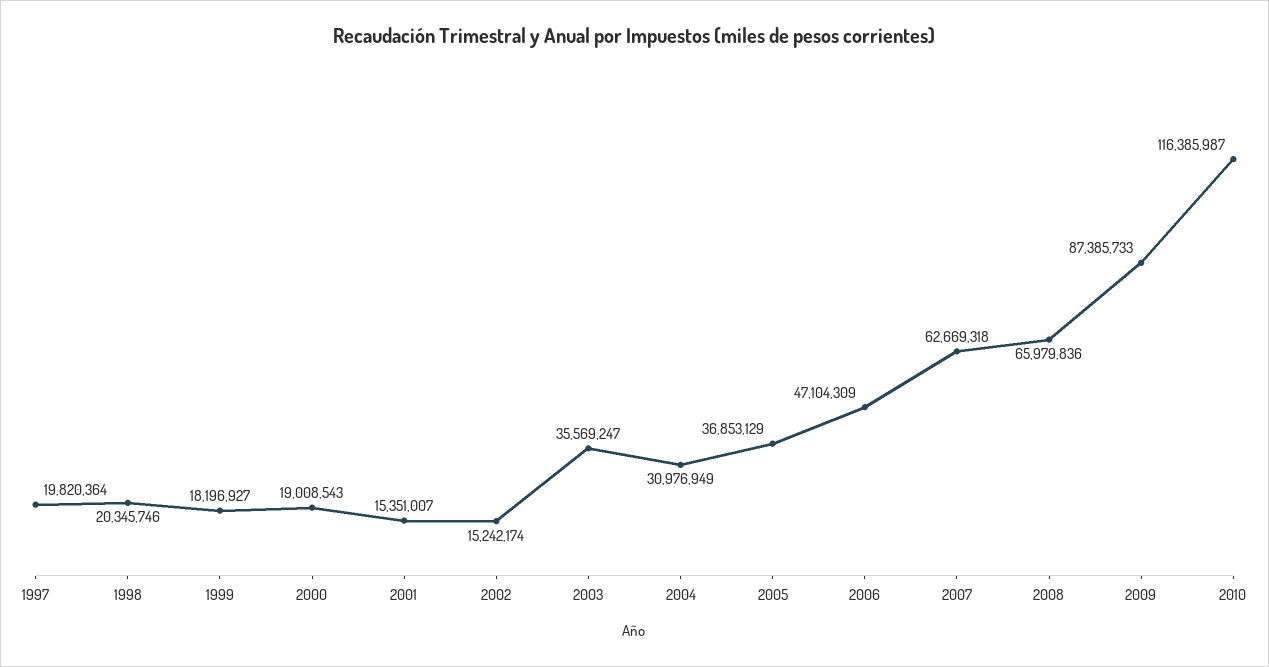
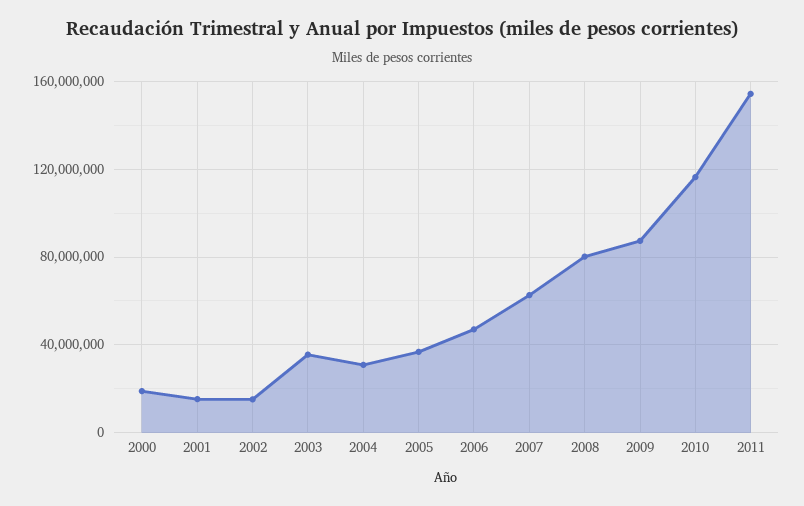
1997: 19820364 -> none
1998: 20345746 -> none
1999: 18196927 -> none
2008: 65979836 -> 80000000
2011: none -> 155000000

